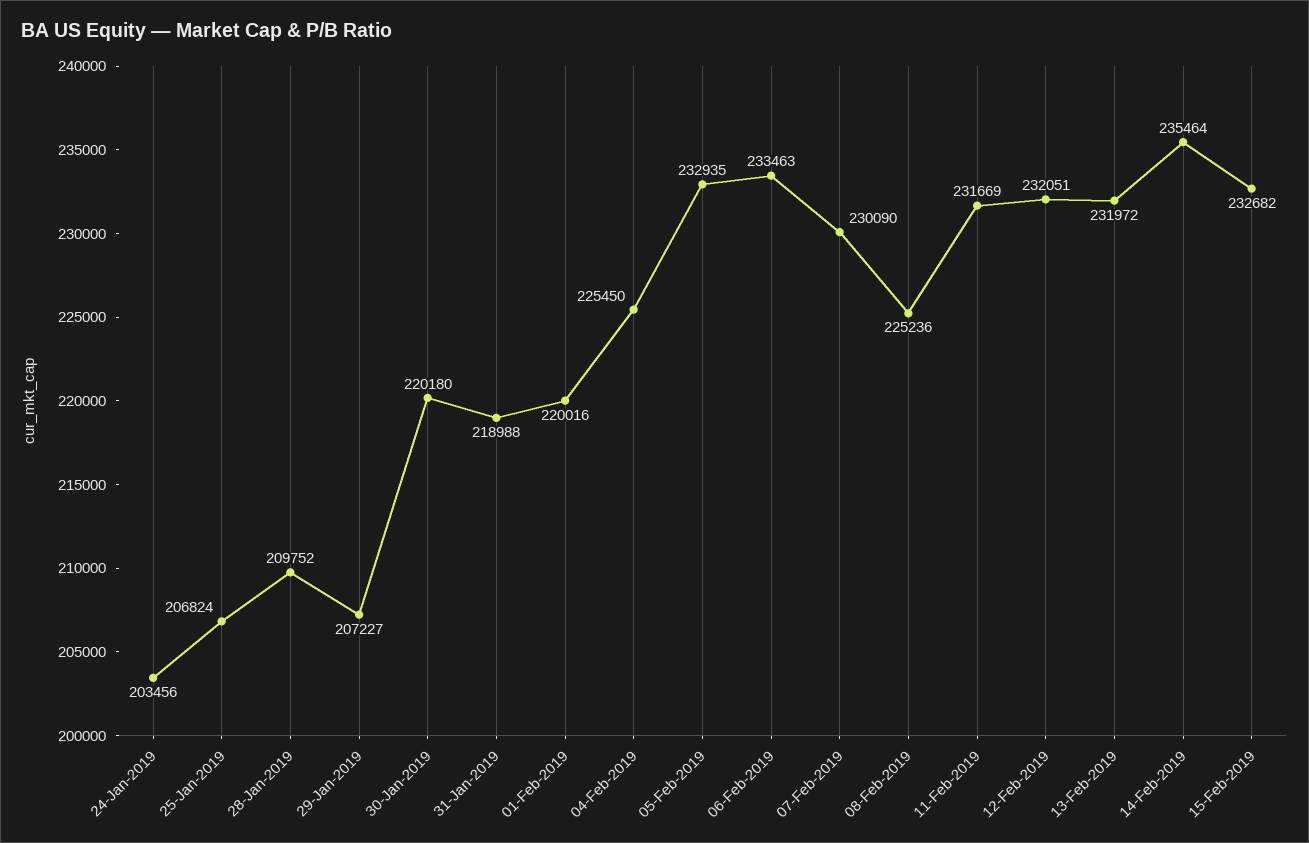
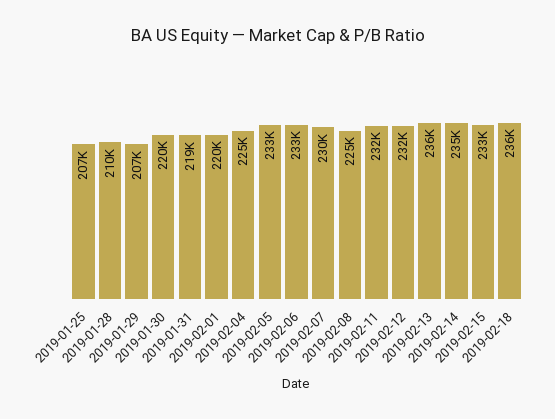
24-Jan-2019: 203456 -> none
13-Feb-2019: 231972 -> 236000
2019-02-18: none -> 236000

